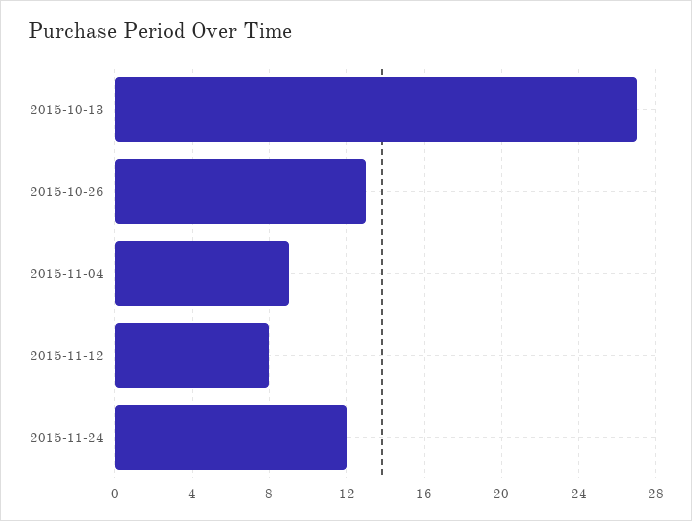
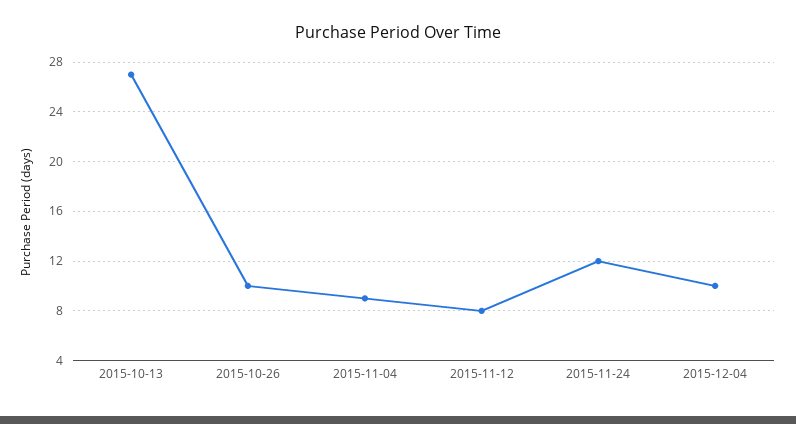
2015-10-26: 13 -> 10
2015-12-04: none -> 10

